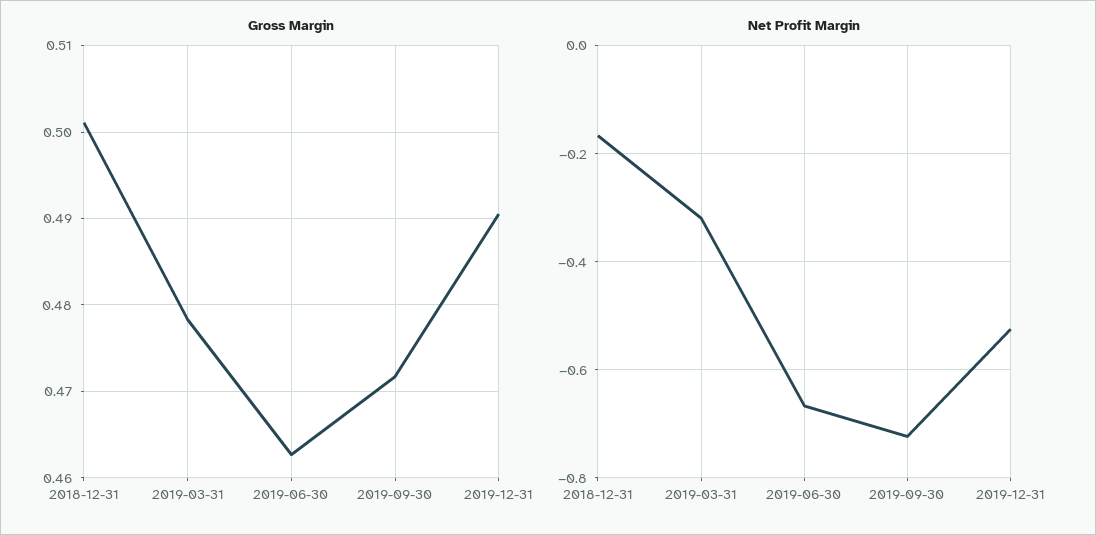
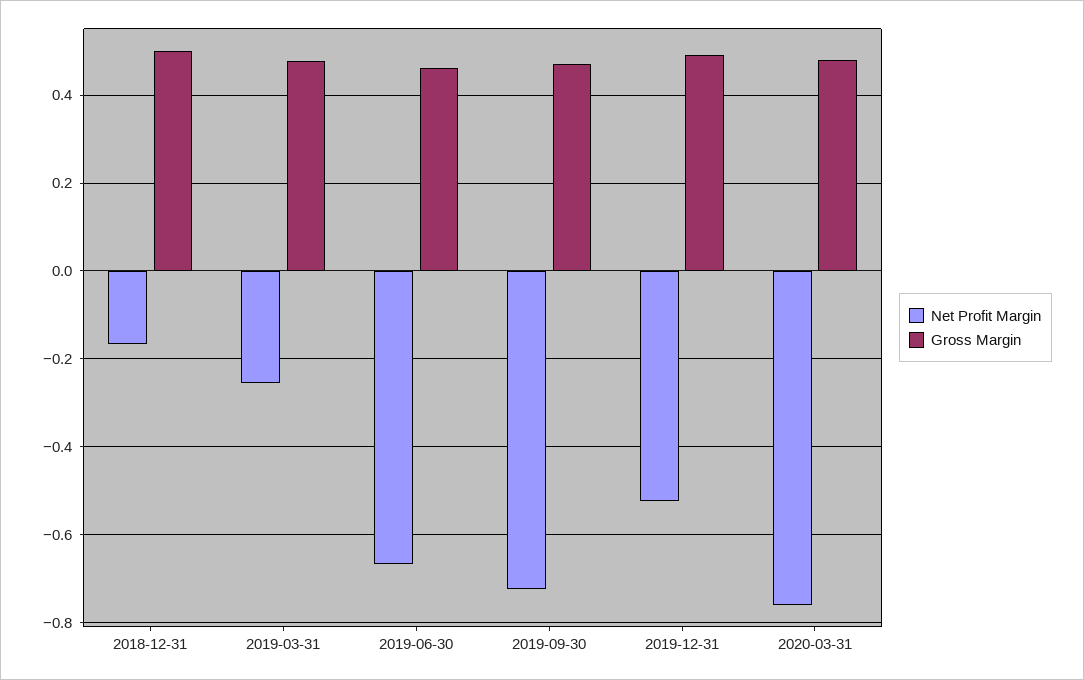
Net Profit Margin, 2019-03-31: -0.32 -> -0.26
Net Profit Margin, 2020-03-31: none -> -0.76
Gross Margin, 2020-03-31: none -> 0.48

